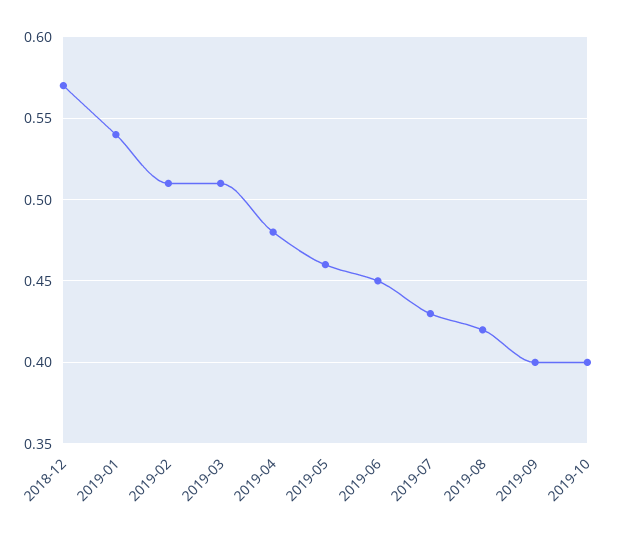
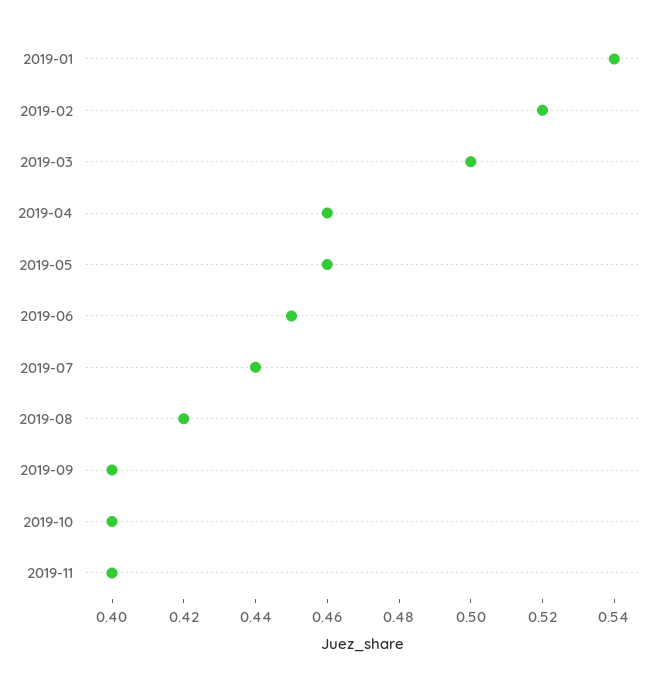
2018-12: 0.57 -> none
2019-02: 0.51 -> 0.52
2019-03: 0.51 -> 0.5
2019-04: 0.48 -> 0.46
2019-07: 0.43 -> 0.44
2019-11: none -> 0.4

